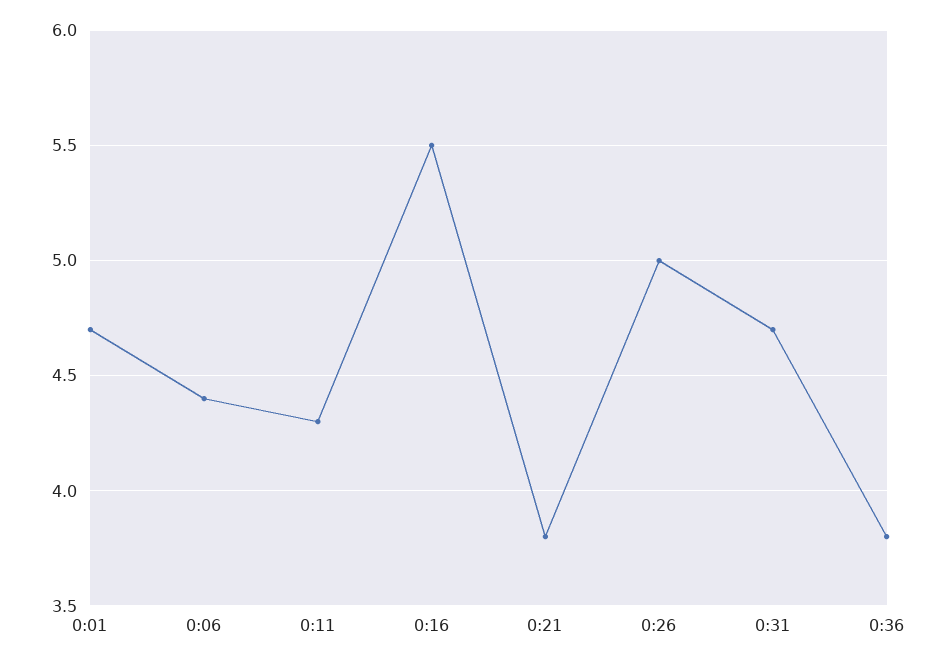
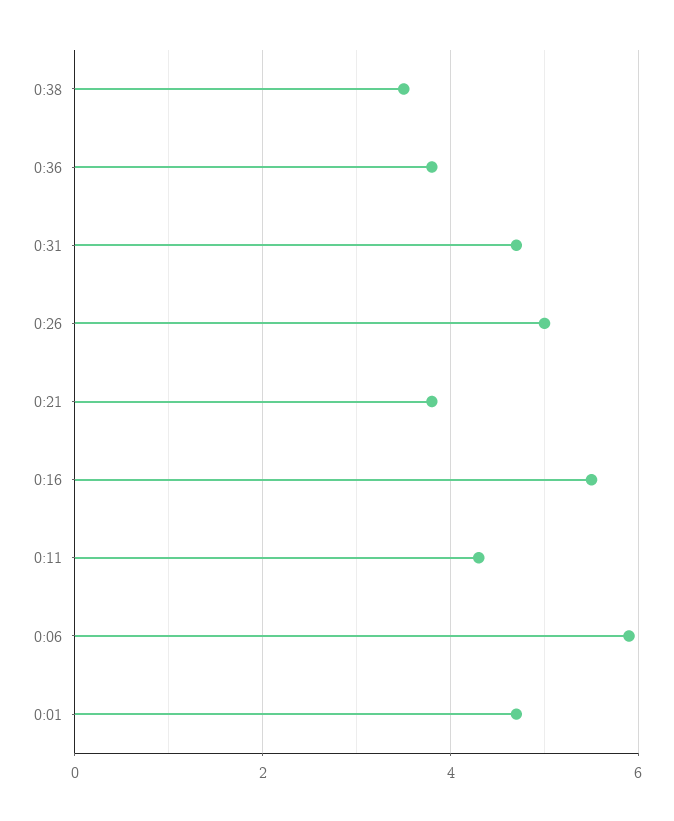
0:06: 4.4 -> 6
0:38: none -> 3.5

